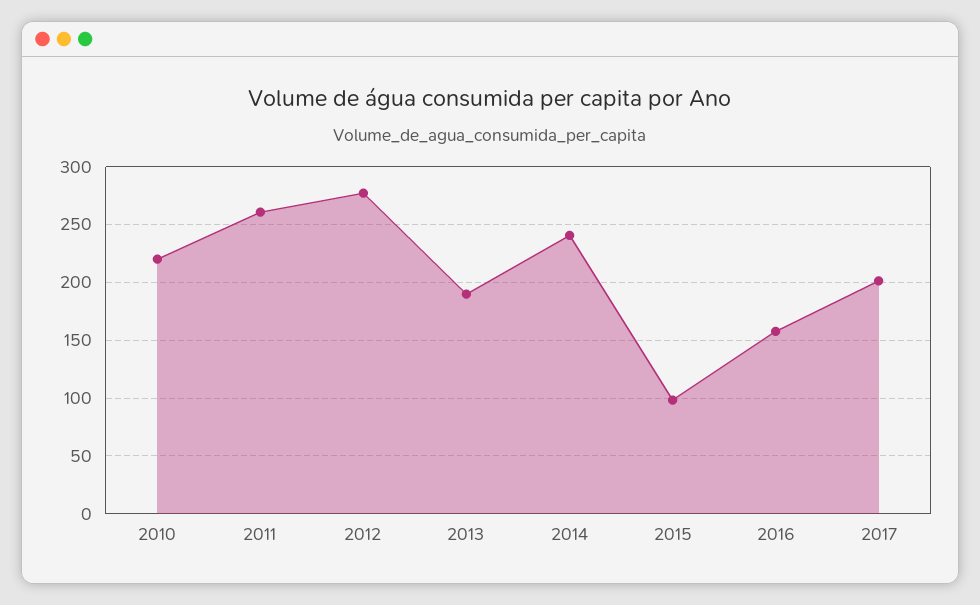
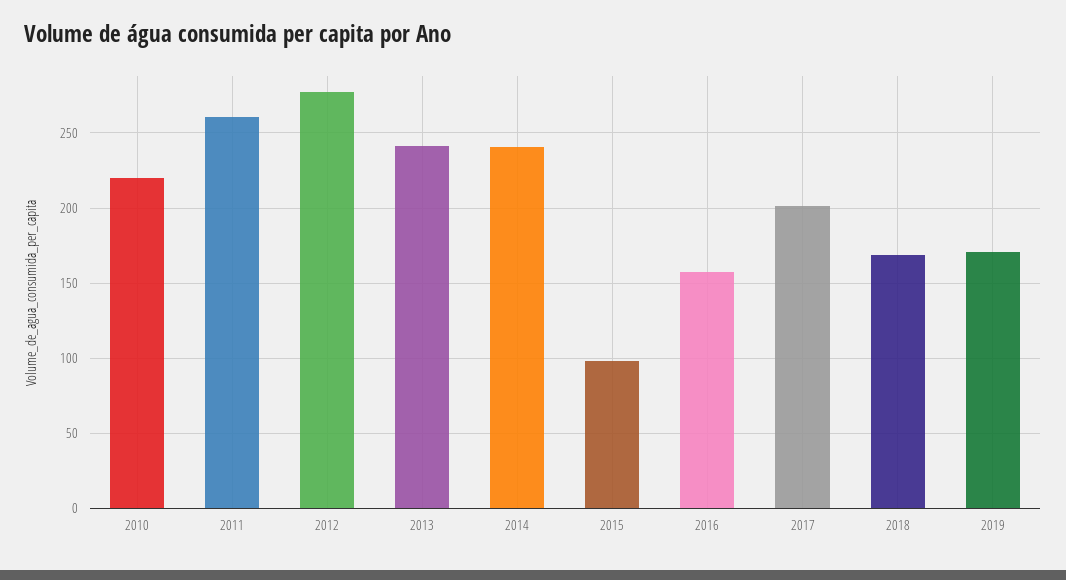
2013: 190 -> 240
2018: none -> 170
2019: none -> 170

